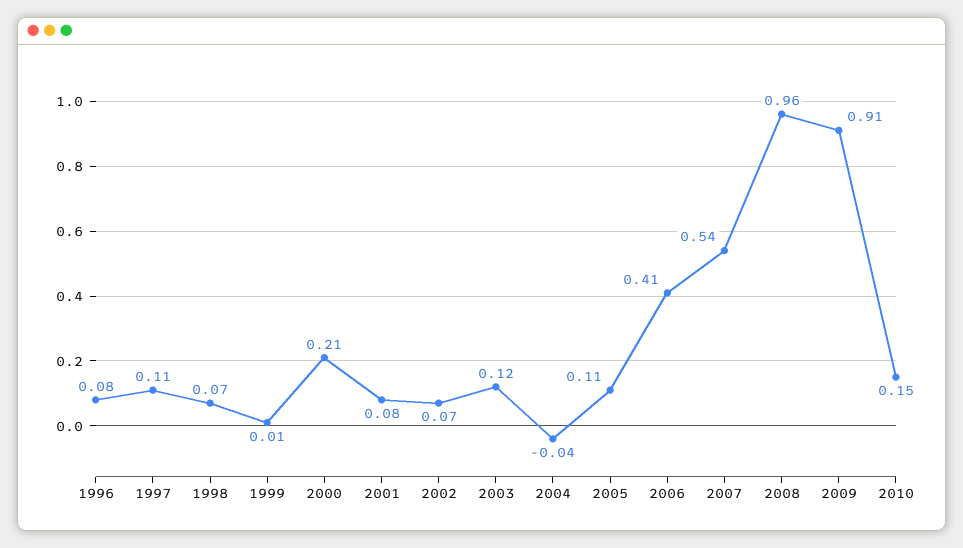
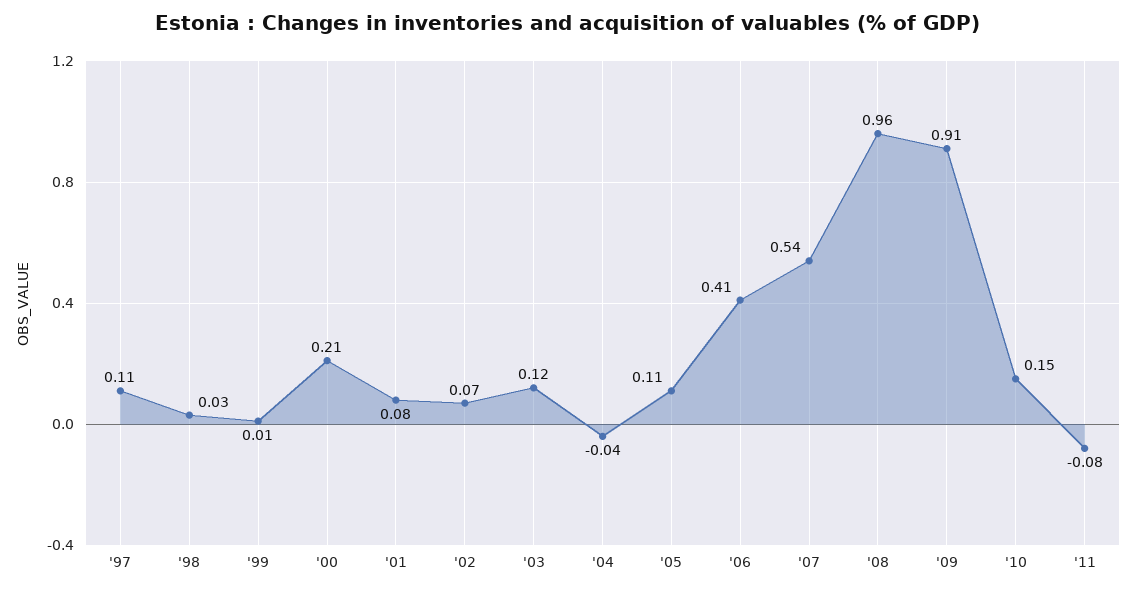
1996: 0.08 -> none
1998: 0.07 -> 0.03
'11: none -> -0.08

